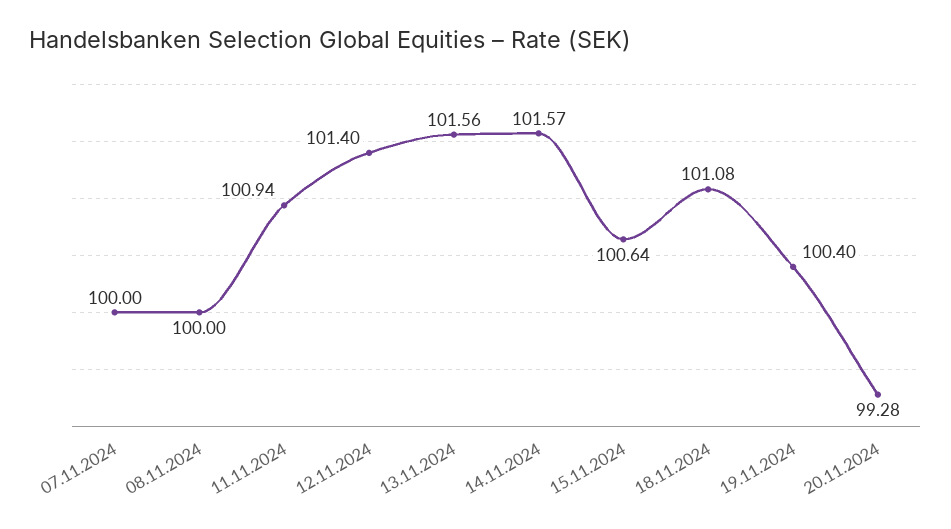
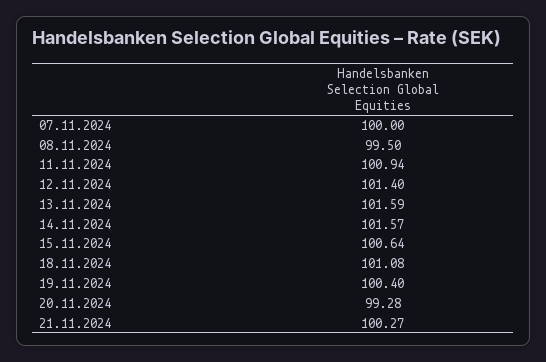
08.11.2024: 100 -> 99.5
13.11.2024: 101.56 -> 101.59
21.11.2024: none -> 100.27

